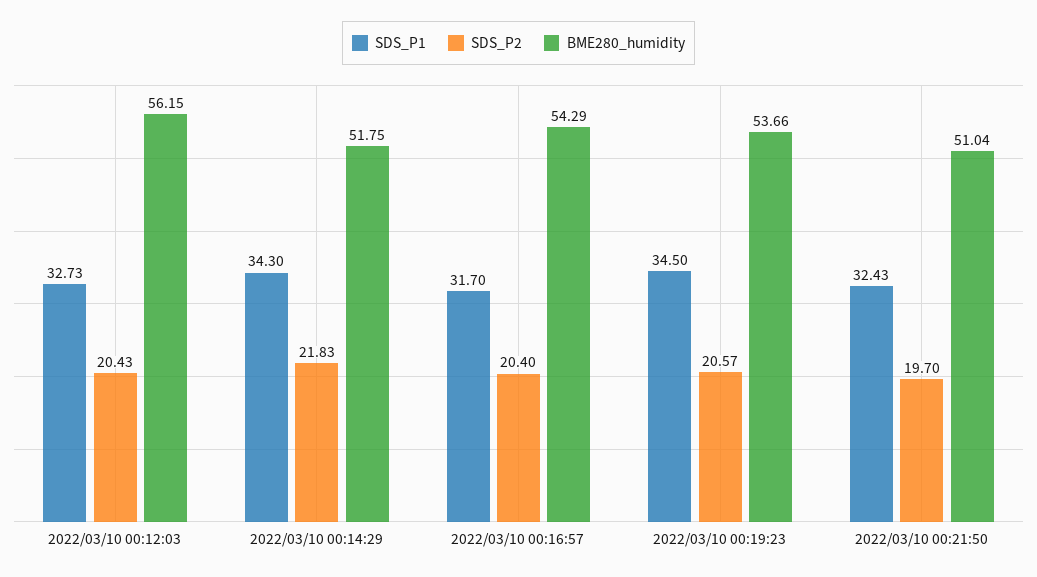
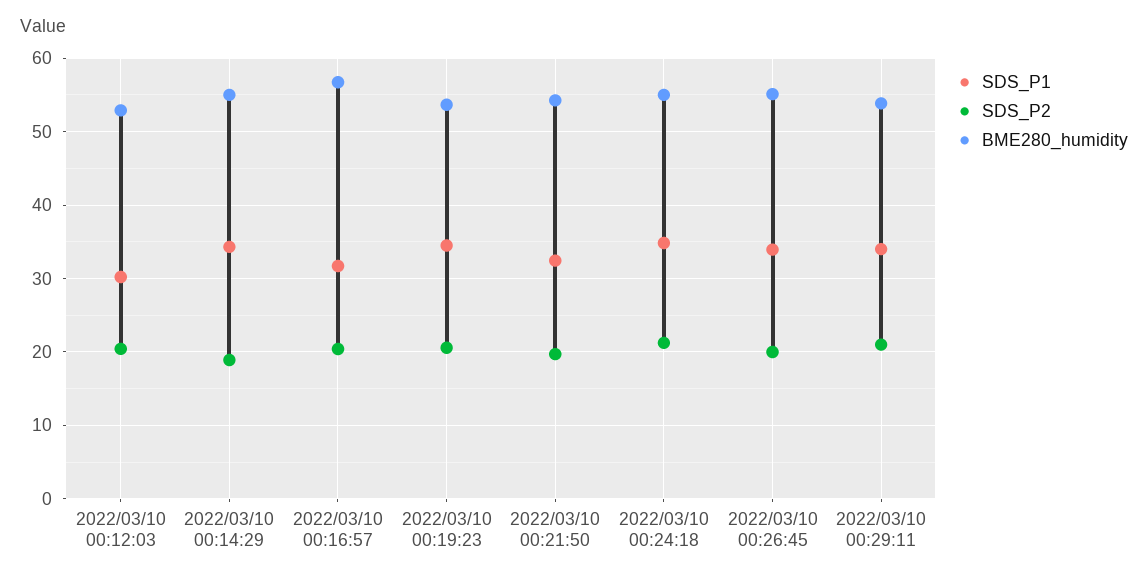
SDS_P1, 2022/03/10 00:12:03: 32.73 -> 30
BME280_humidity, 2022/03/10 00:12:03: 56.15 -> 53
SDS_P2, 2022/03/10 00:14:29: 21.83 -> 19
BME280_humidity, 2022/03/10 00:14:29: 51.75 -> 55
BME280_humidity, 2022/03/10 00:16:57: 54.29 -> 57
BME280_humidity, 2022/03/10 00:21:50: 51.04 -> 54
SDS_P1, 2022/03/10 00:24:18: none -> 35
SDS_P2, 2022/03/10 00:24:18: none -> 21
BME280_humidity, 2022/03/10 00:24:18: none -> 55
SDS_P1, 2022/03/10 00:26:45: none -> 34
SDS_P2, 2022/03/10 00:26:45: none -> 20
BME280_humidity, 2022/03/10 00:26:45: none -> 55
SDS_P1, 2022/03/10 00:29:11: none -> 34
SDS_P2, 2022/03/10 00:29:11: none -> 21
BME280_humidity, 2022/03/10 00:29:11: none -> 54

